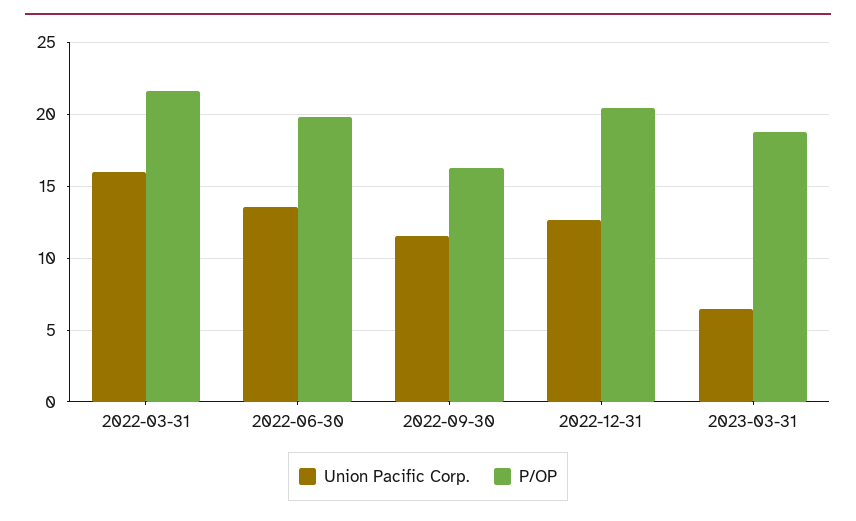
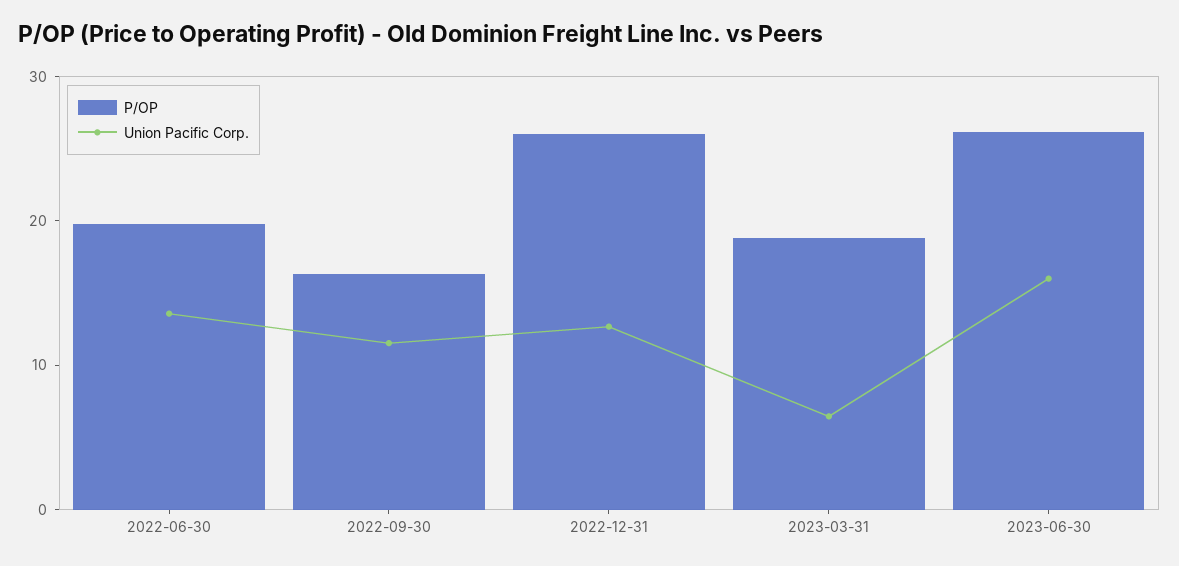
Union Pacific Corp., 2022-03-31: 16 -> none
P/OP, 2022-03-31: 21.5 -> none
P/OP, 2022-12-31: 20.5 -> 26
P/OP, 2023-06-30: none -> 26
Union Pacific Corp., 2023-06-30: none -> 16

